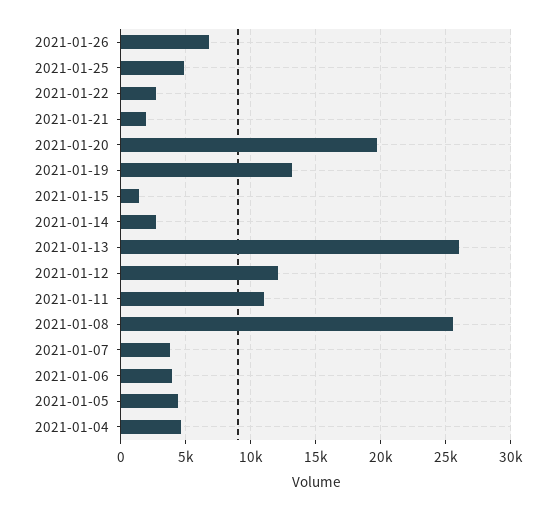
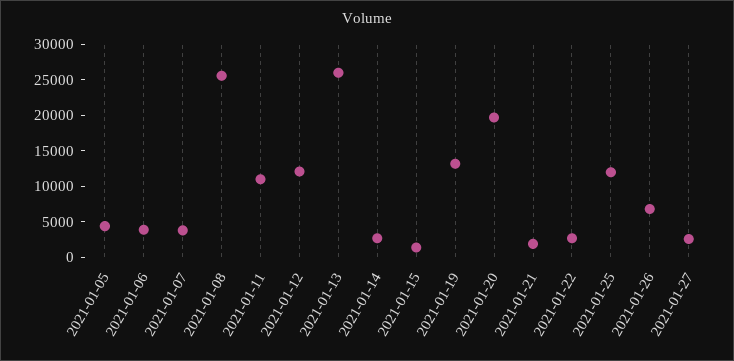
2021-01-25: 5000 -> 12500
2021-01-04: 4500 -> none
2021-01-27: none -> 2500

